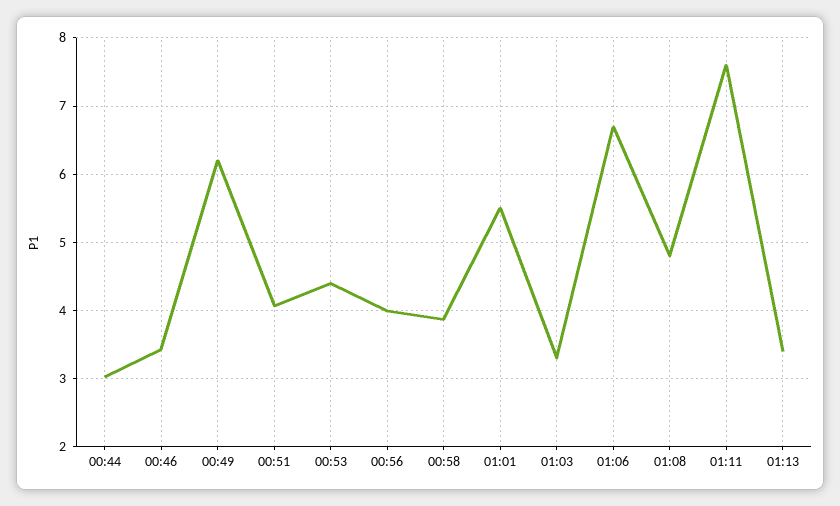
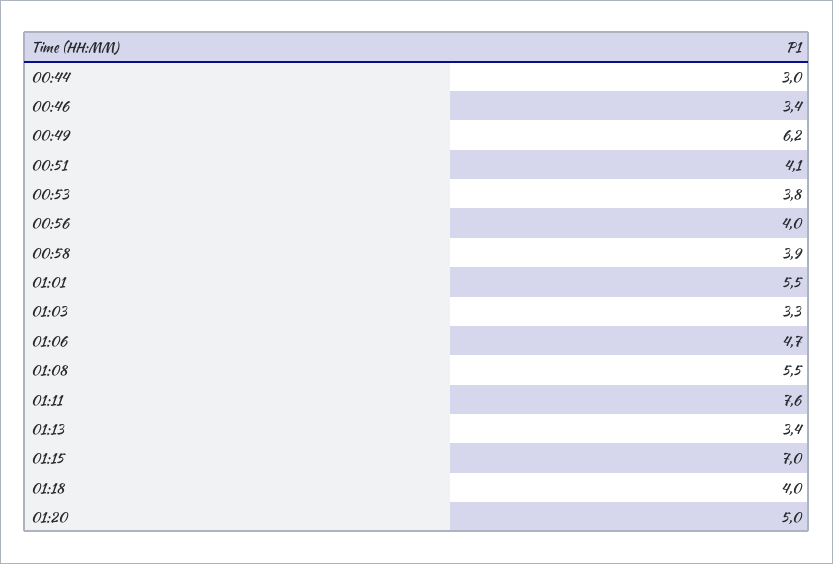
00:53: 4.4 -> 3.8
01:06: 6.7 -> 4.7
01:08: 4.8 -> 5.5
01:15: none -> 7
01:18: none -> 4
01:20: none -> 5

